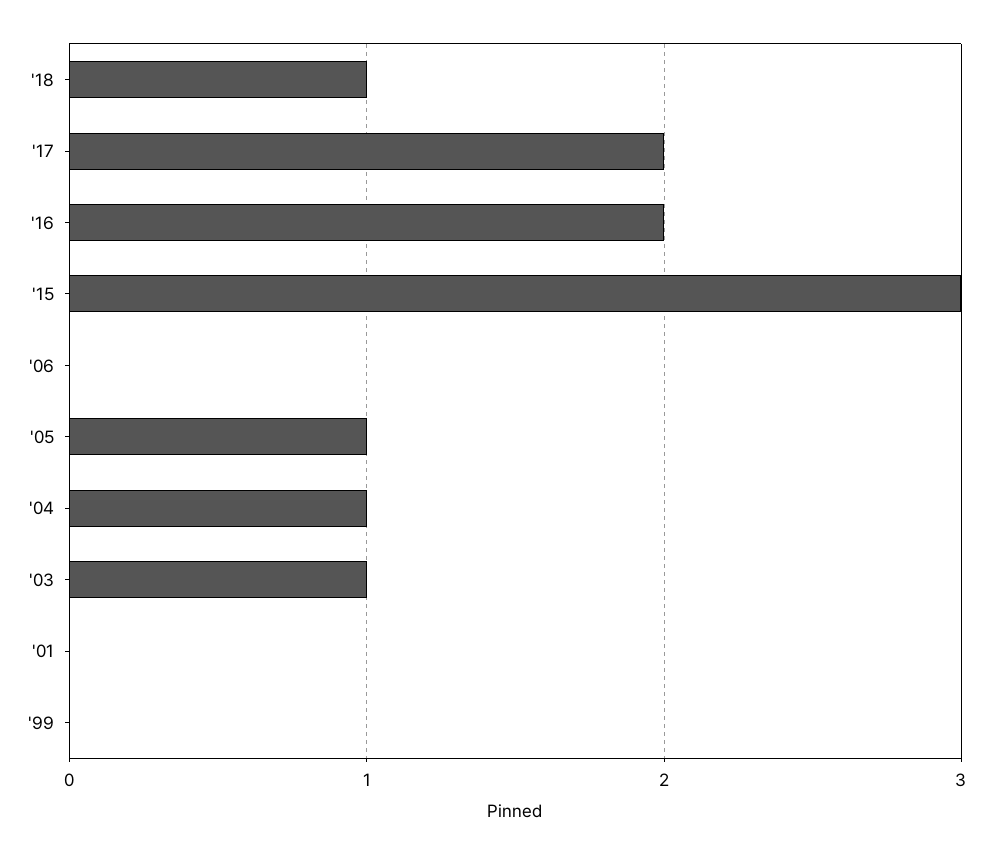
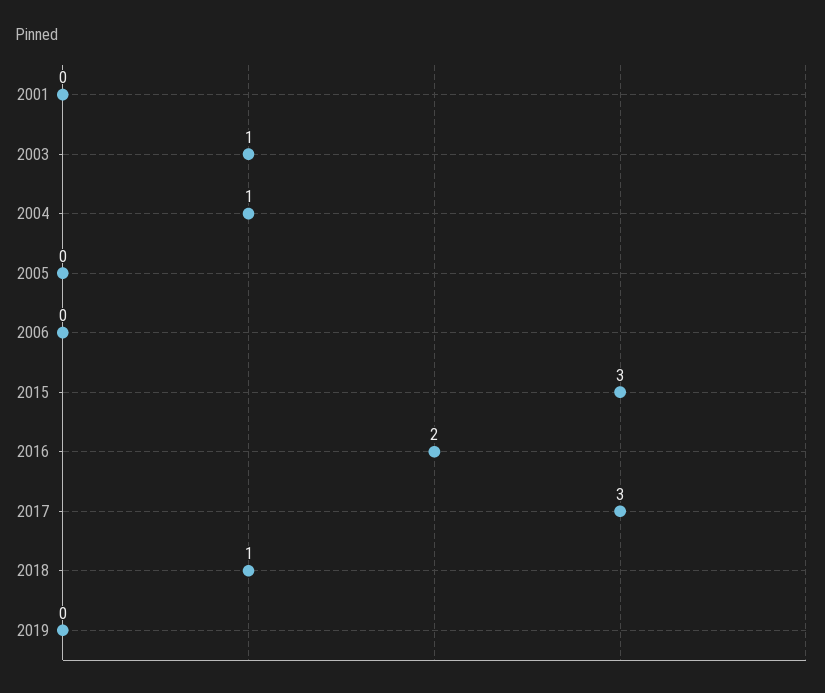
'17: 2 -> 3
'05: 1 -> 0
'99: 0 -> none
2019: none -> 0

